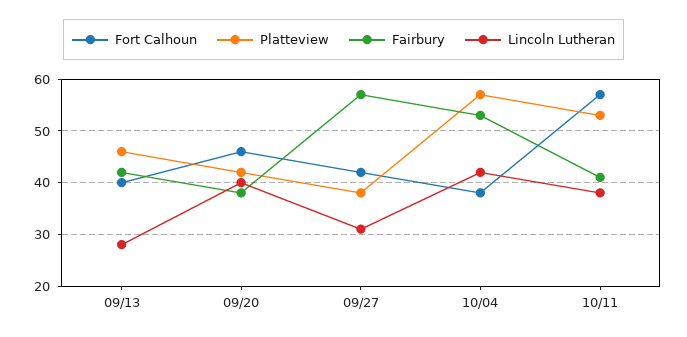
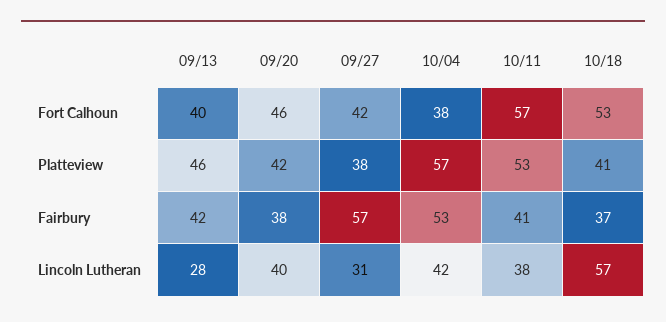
Fort Calhoun, 10/18: none -> 53
Platteview, 10/18: none -> 41
Fairbury, 10/18: none -> 37
Lincoln Lutheran, 10/18: none -> 57

